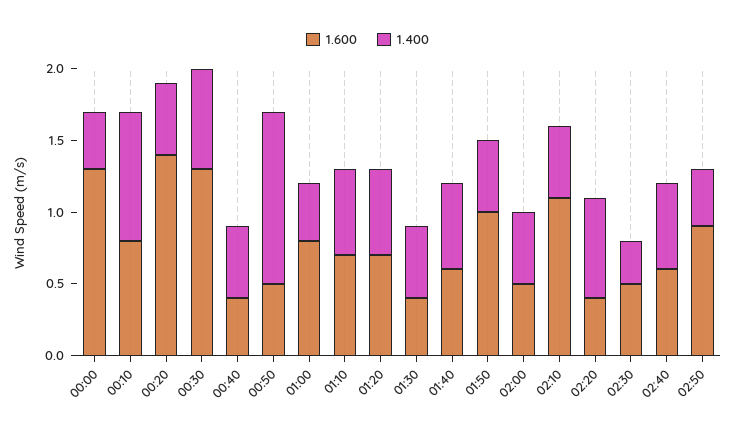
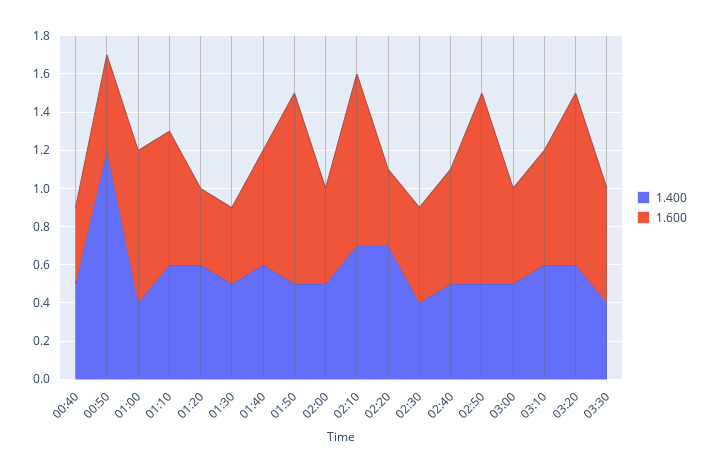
1.600, 00:00: 1.3 -> none
1.400, 00:00: 0.4 -> none
1.600, 00:10: 0.8 -> none
1.400, 00:10: 0.9 -> none
1.600, 00:20: 1.4 -> none
1.400, 00:20: 0.5 -> none
1.600, 00:30: 1.3 -> none
1.400, 00:30: 0.7 -> none
1.600, 01:20: 0.7 -> 0.4
1.600, 02:10: 1.1 -> 0.9
1.400, 02:10: 0.5 -> 0.7
1.400, 02:30: 0.3 -> 0.4
1.400, 02:40: 0.6 -> 0.5
1.600, 02:50: 0.9 -> 1
1.400, 02:50: 0.4 -> 0.5
1.400, 03:00: none -> 0.5
1.600, 03:00: none -> 0.5
1.400, 03:10: none -> 0.6
1.600, 03:10: none -> 0.6
1.400, 03:20: none -> 0.6
1.600, 03:20: none -> 0.9
1.400, 03:30: none -> 0.4
1.600, 03:30: none -> 0.6

